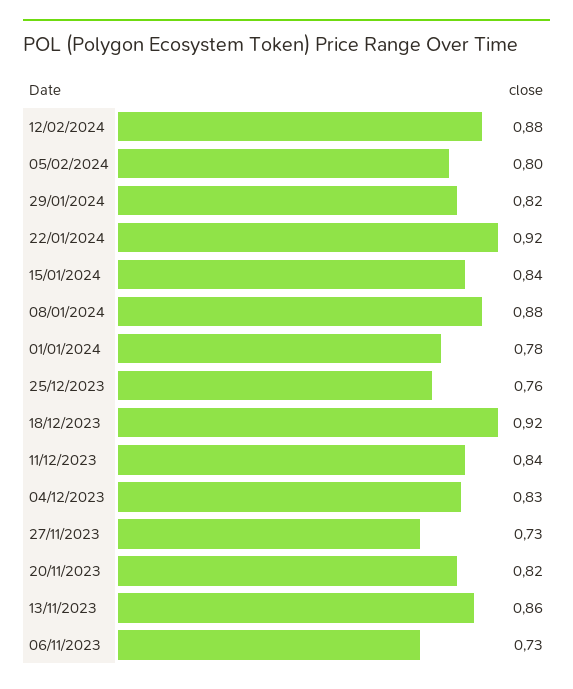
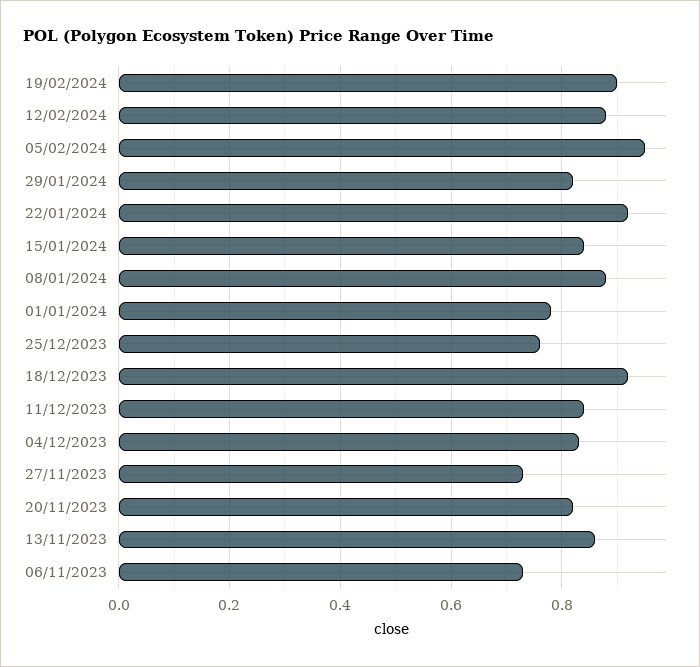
05/02/2024: 0.8 -> 0.95
19/02/2024: none -> 0.9

